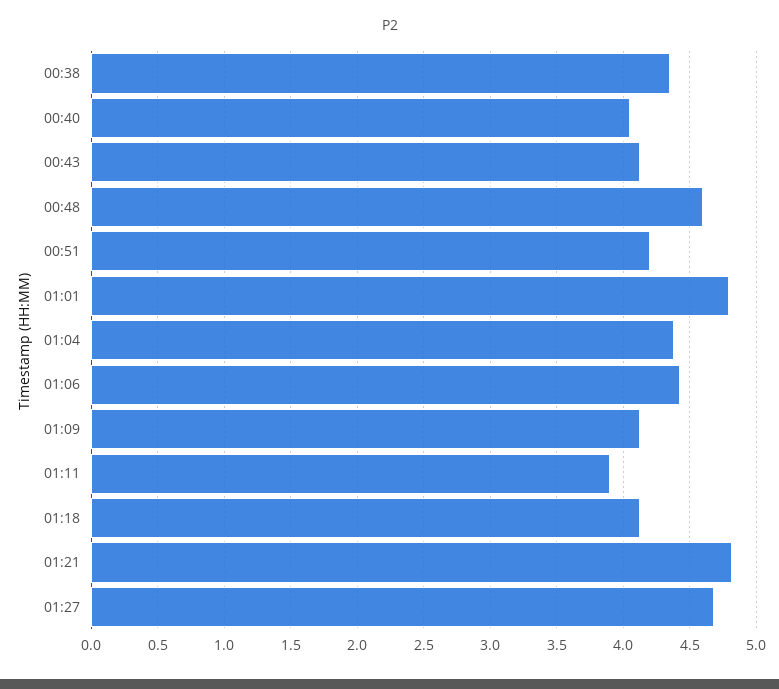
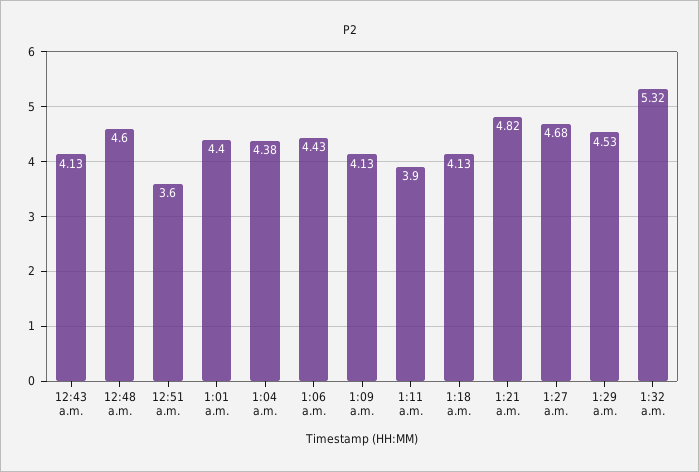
00:38: 4.35 -> none
00:40: 4.05 -> none
00:51: 4.2 -> 3.6
01:01: 4.8 -> 4.4
1:29 a.m.: none -> 4.53
1:32 a.m.: none -> 5.32

